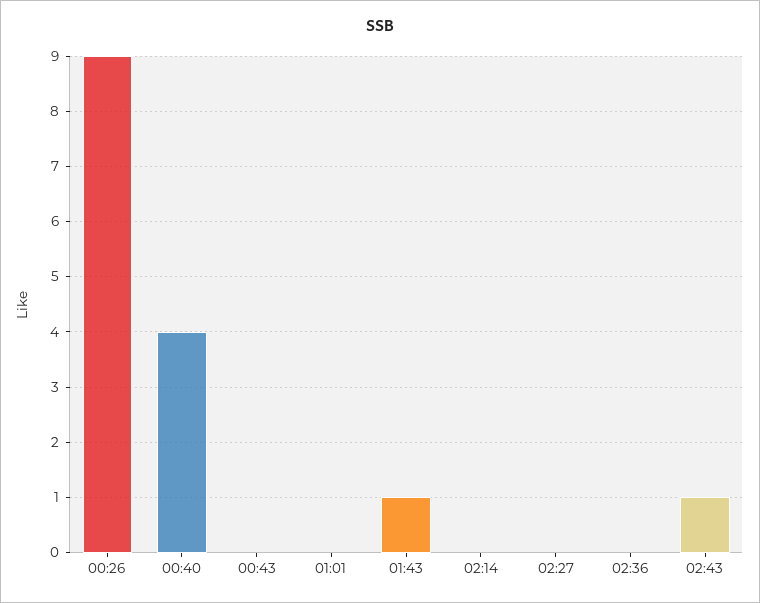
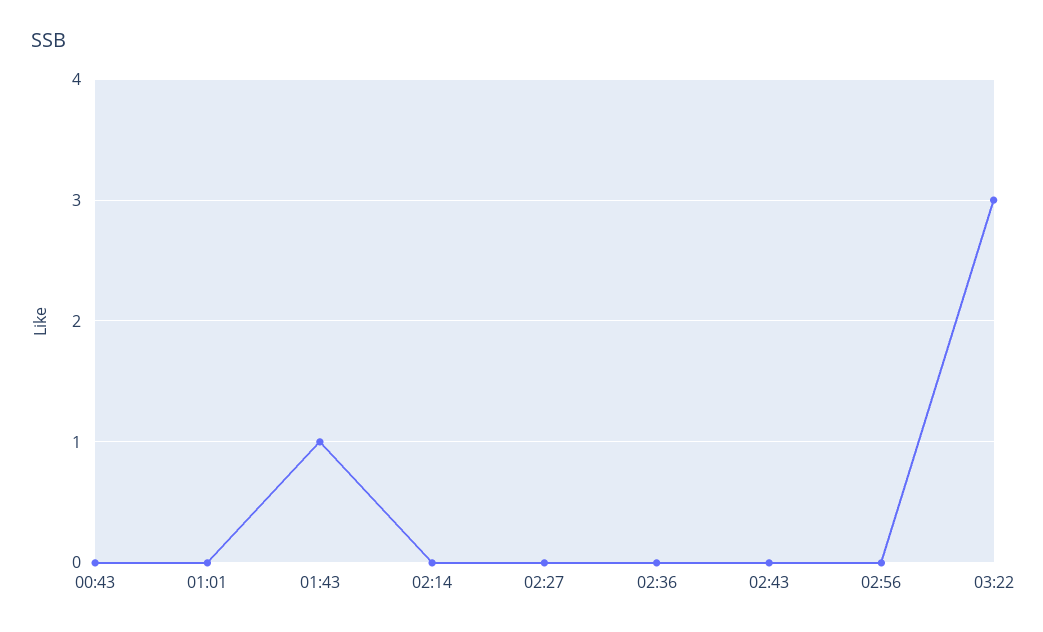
00:26: 9 -> none
00:40: 4 -> none
02:43: 1 -> 0
02:56: none -> 0
03:22: none -> 3

